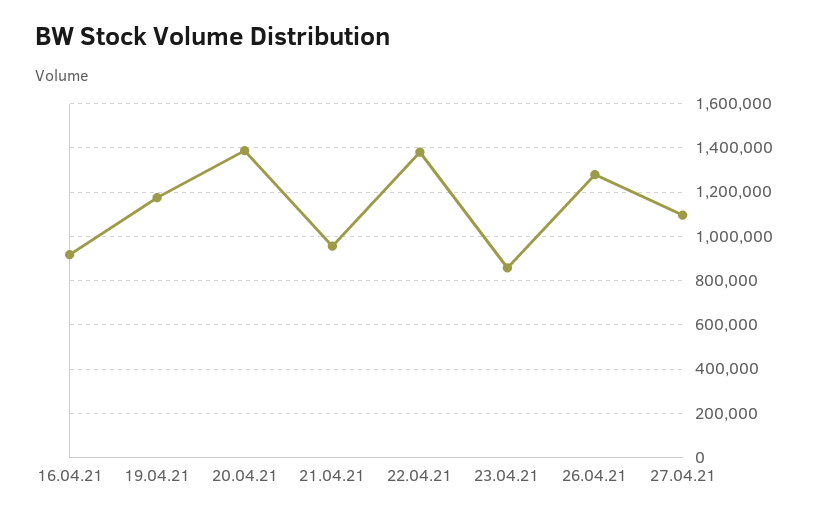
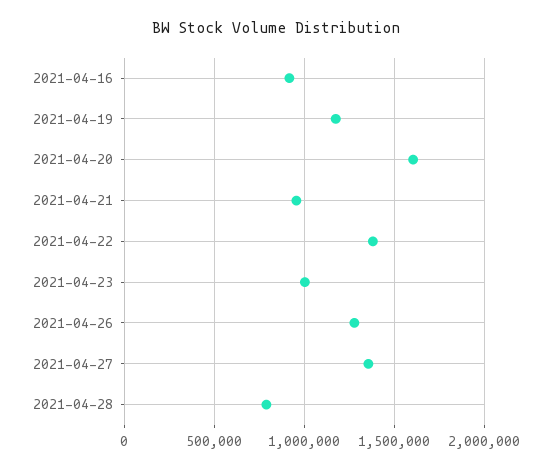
20.04.21: 1400000 -> 1600000
23.04.21: 850000 -> 1000000
27.04.21: 1100000 -> 1350000
2021-04-28: none -> 800000

